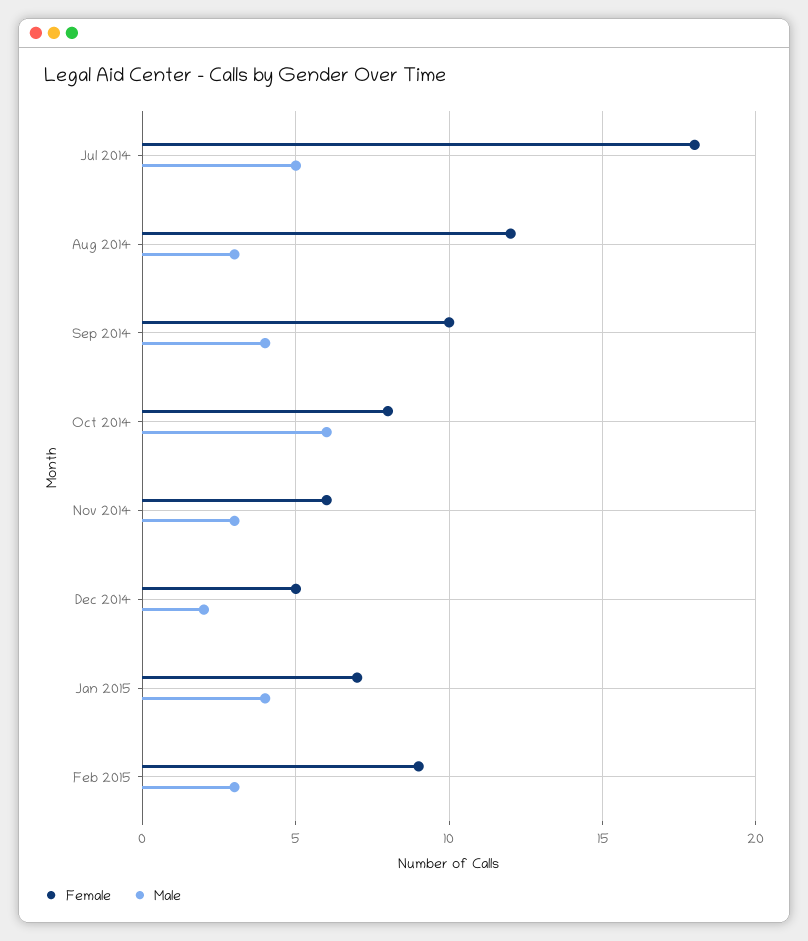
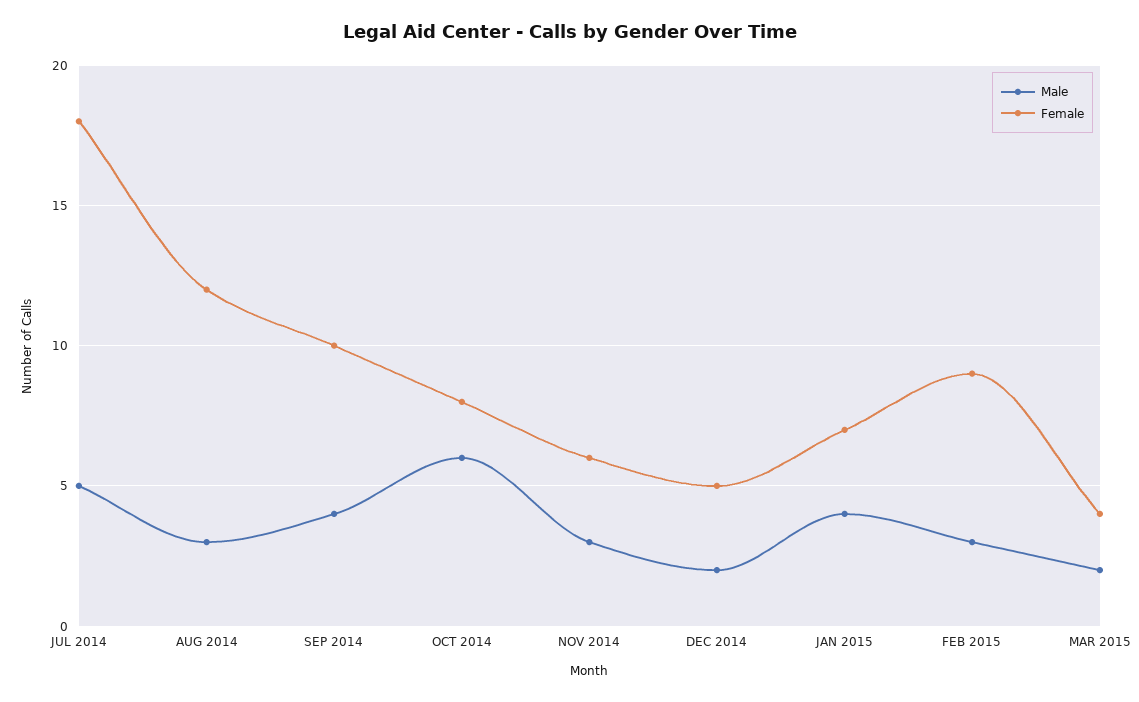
Male, MAR 2015: none -> 2
Female, MAR 2015: none -> 4

